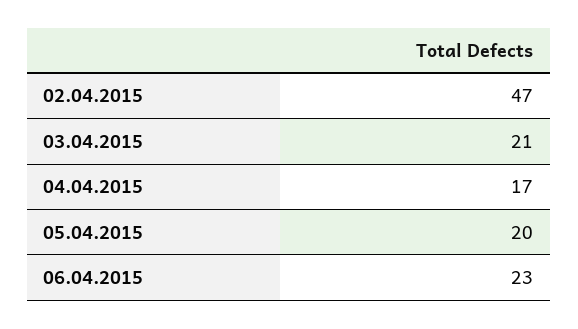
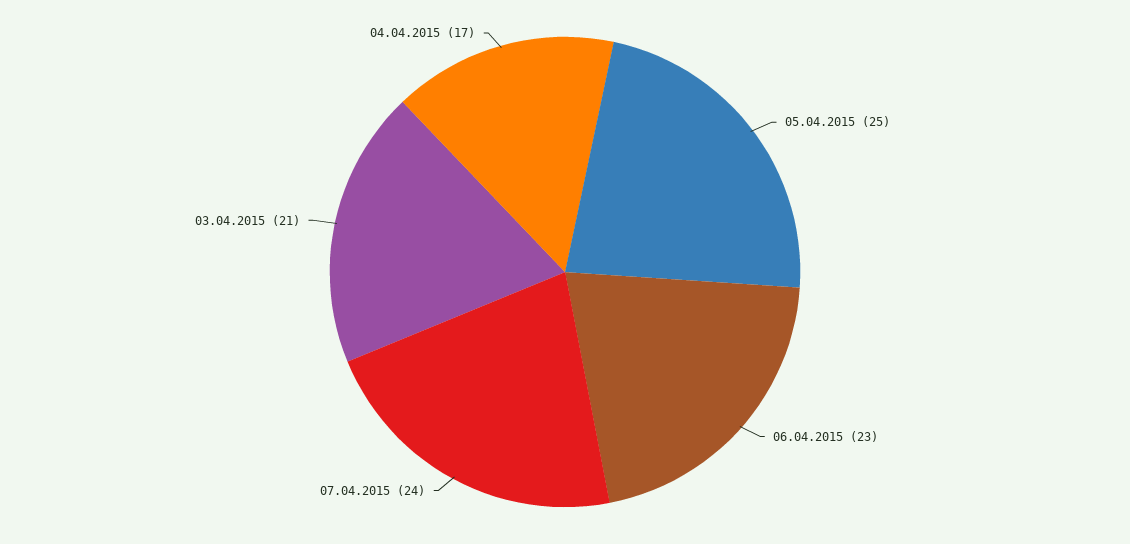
02.04.2015: 47 -> none
05.04.2015: 20 -> 25
07.04.2015: none -> 24

